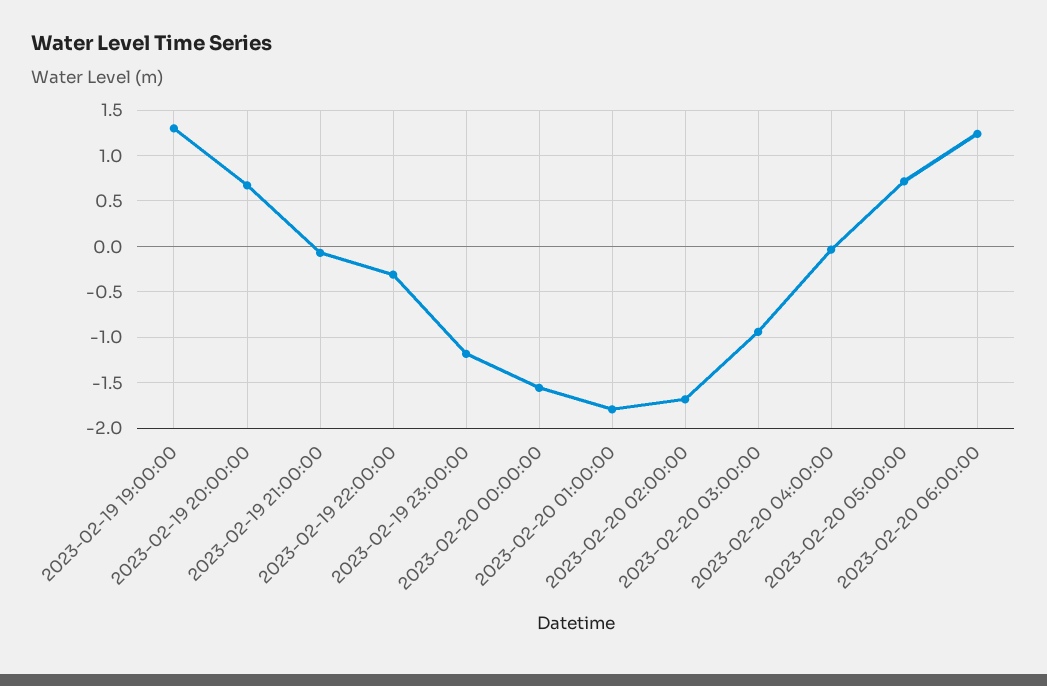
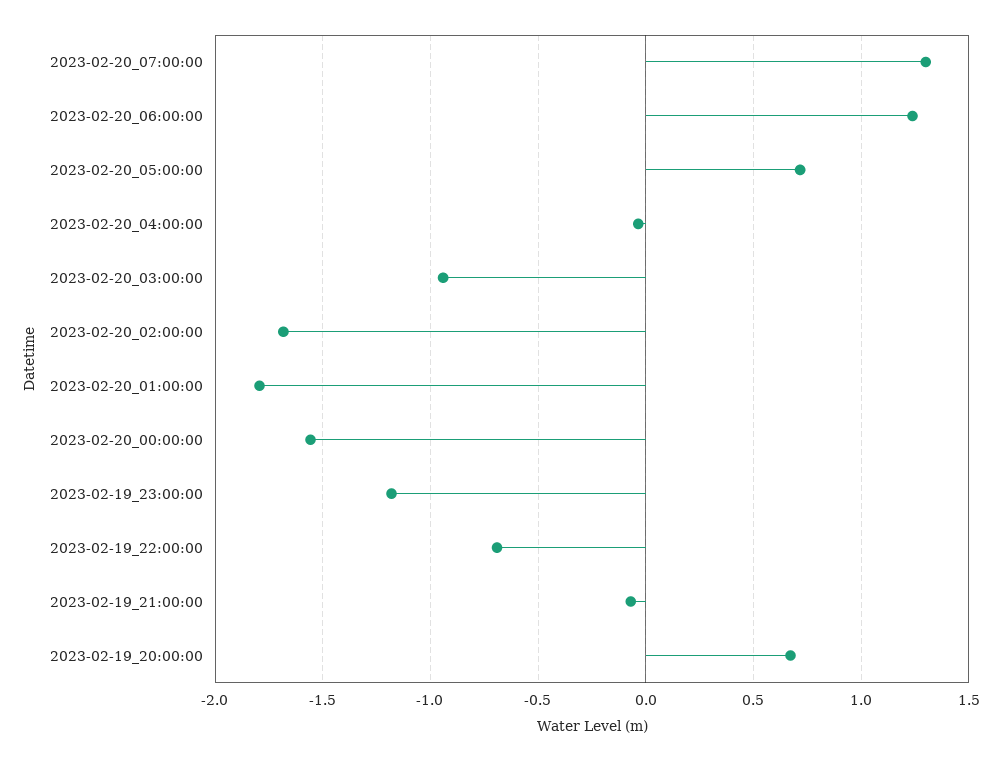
2023-02-19 19:00:00: 1.3 -> none
2023-02-19 22:00:00: -0.3 -> -0.7
2023-02-20_07:00:00: none -> 1.3

